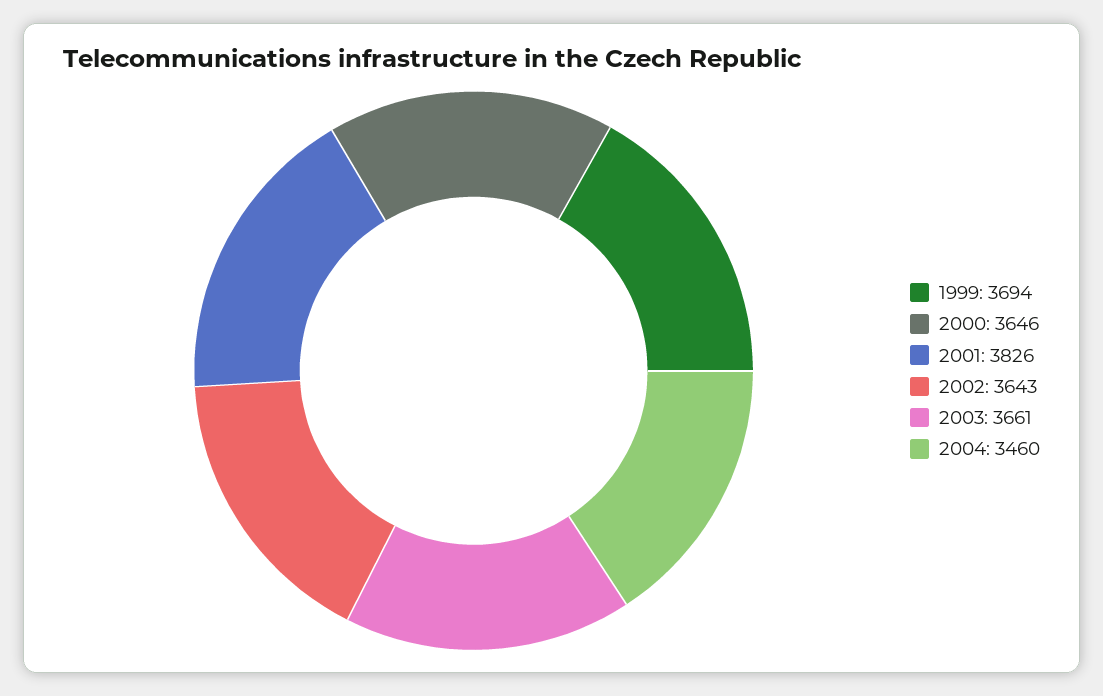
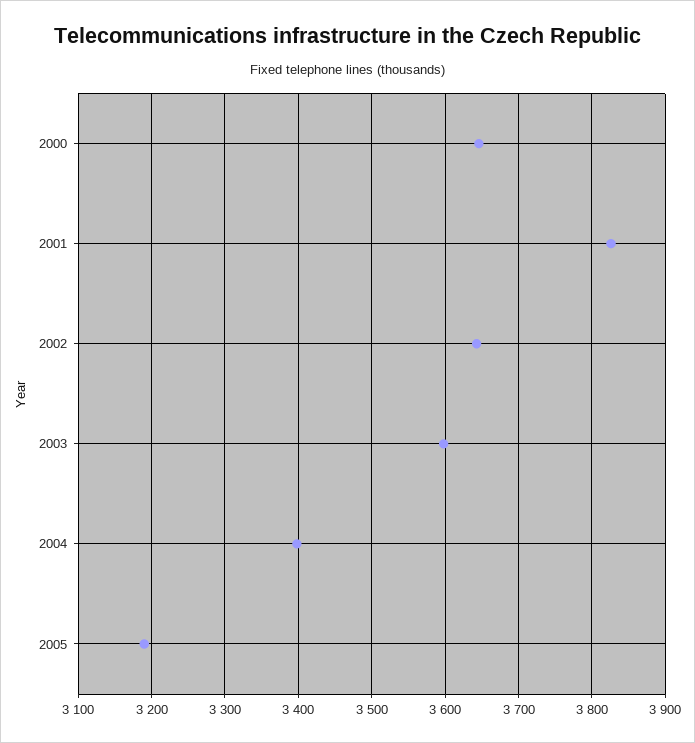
1999: 3694 -> none
2003: 3661 -> 3600
2004: 3460 -> 3400
2005: none -> 3190

